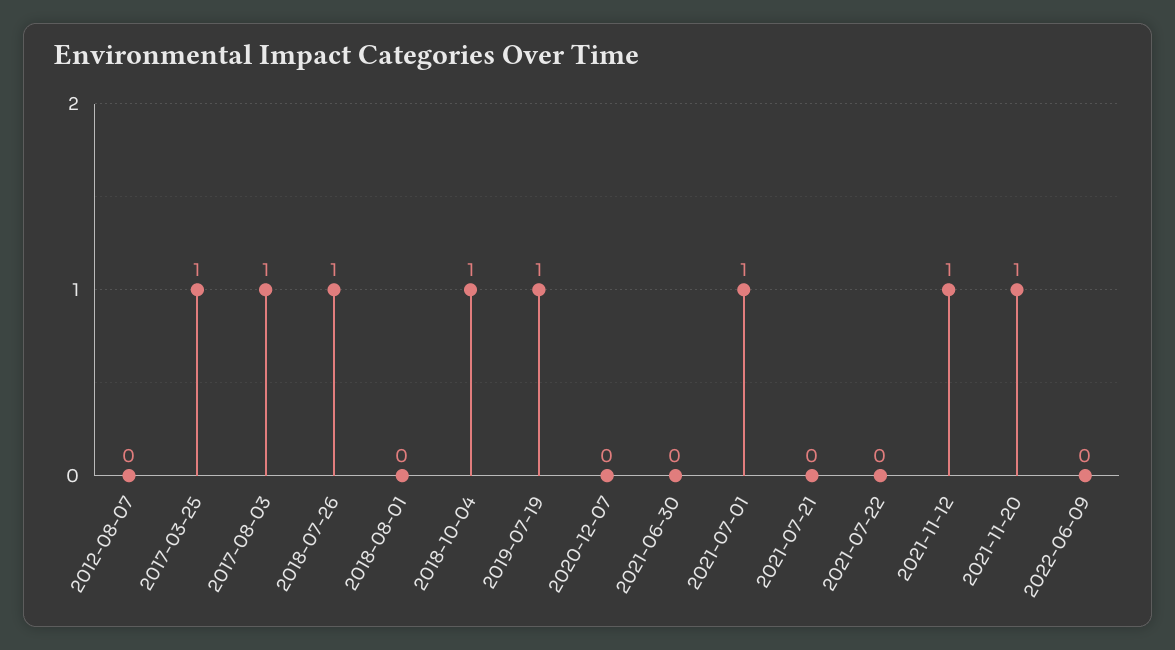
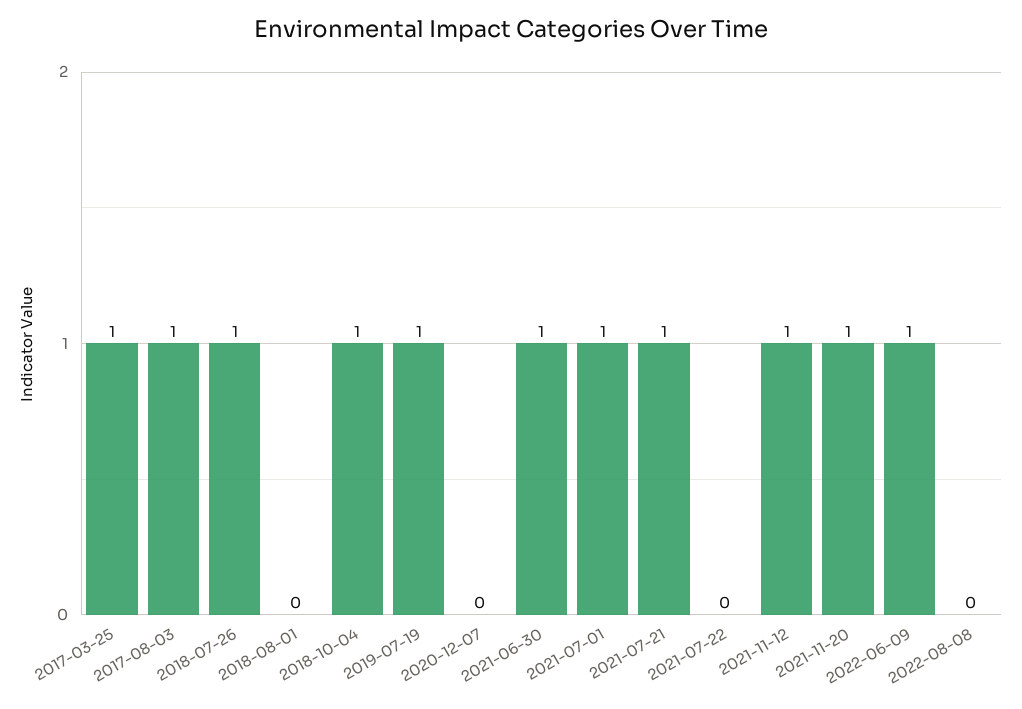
2012-08-07: 0 -> none
2021-06-30: 0 -> 1
2021-07-21: 0 -> 1
2022-06-09: 0 -> 1
2022-08-08: none -> 0

